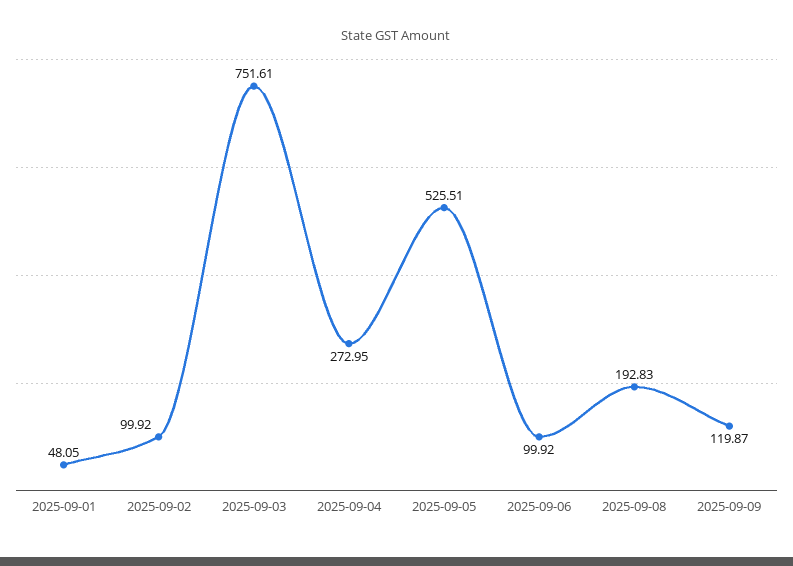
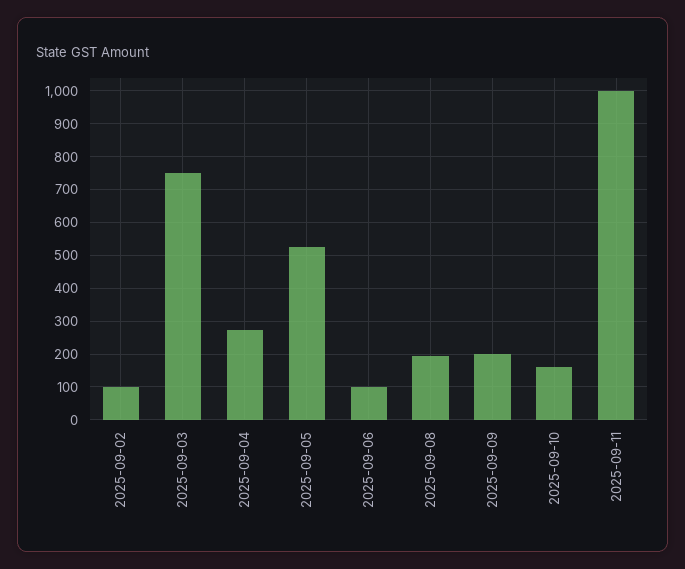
2025-09-01: 48.05 -> none
2025-09-09: 119.87 -> 200
2025-09-10: none -> 160
2025-09-11: none -> 1000

